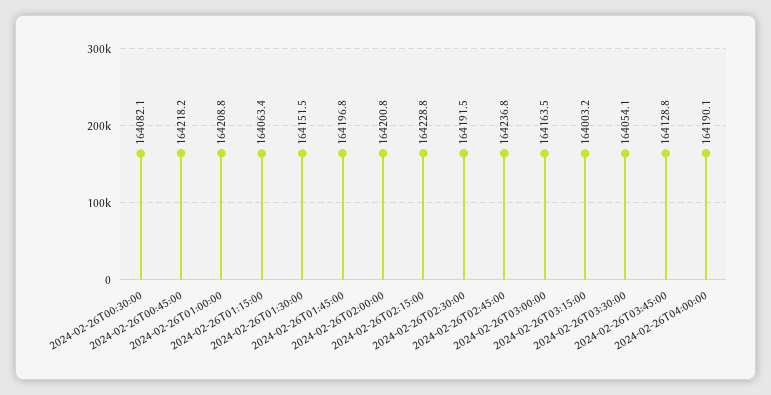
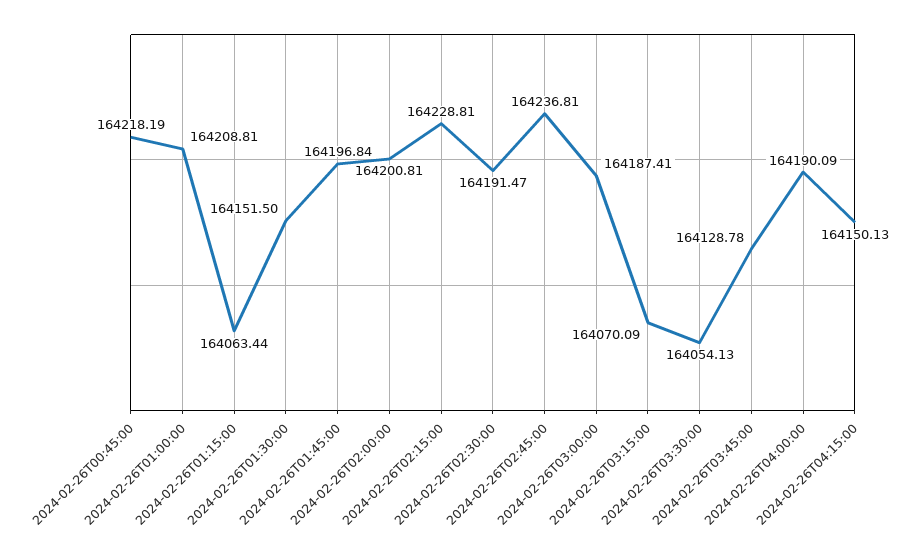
2024-02-26T00:30:00: 164082.1 -> none
2024-02-26T03:00:00: 164163.5 -> 164187.41
2024-02-26T03:15:00: 164003.2 -> 164070.09
2024-02-26T04:15:00: none -> 164150.13

